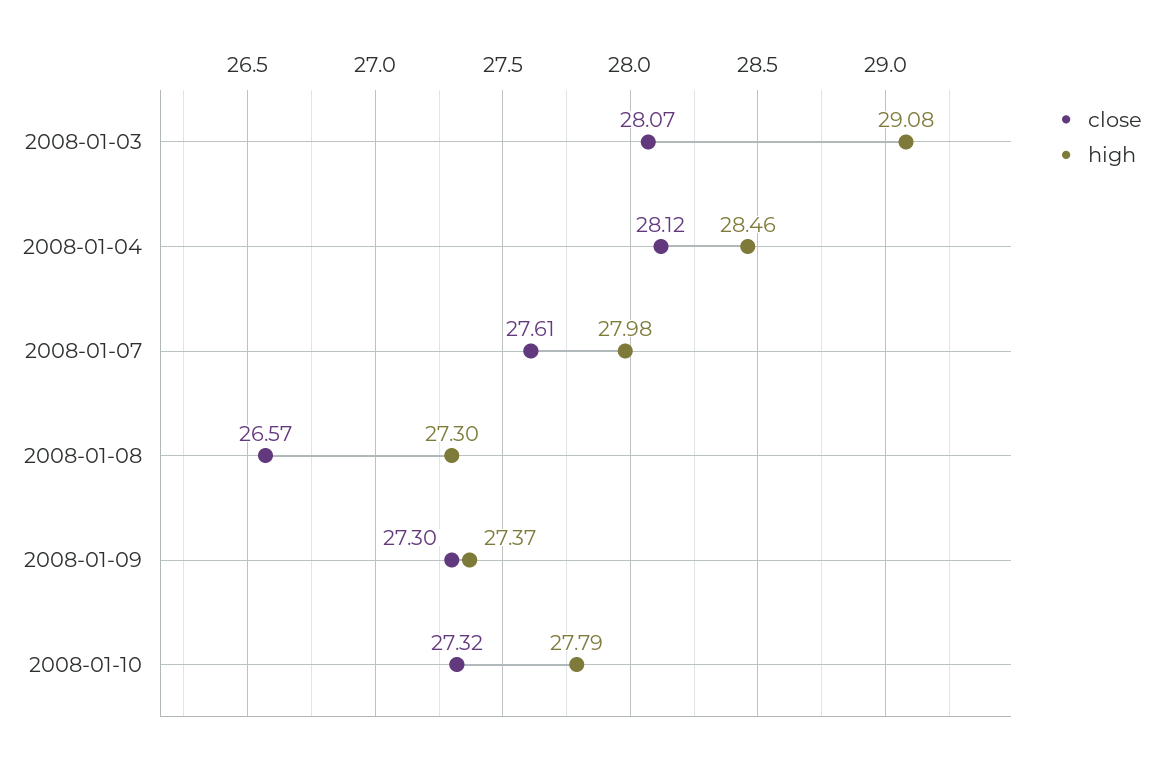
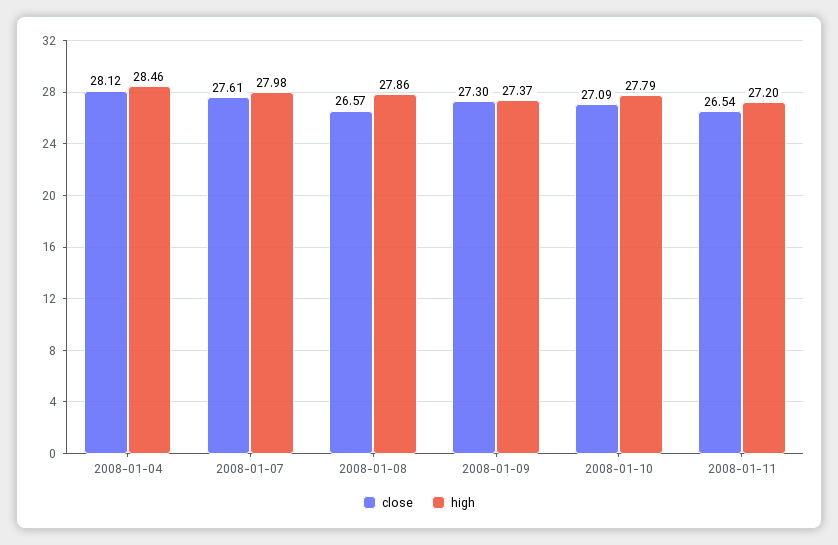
close, 2008-01-03: 28.07 -> none
high, 2008-01-03: 29.08 -> none
high, 2008-01-08: 27.3 -> 27.86
close, 2008-01-10: 27.32 -> 27.09
close, 2008-01-11: none -> 26.54
high, 2008-01-11: none -> 27.2

